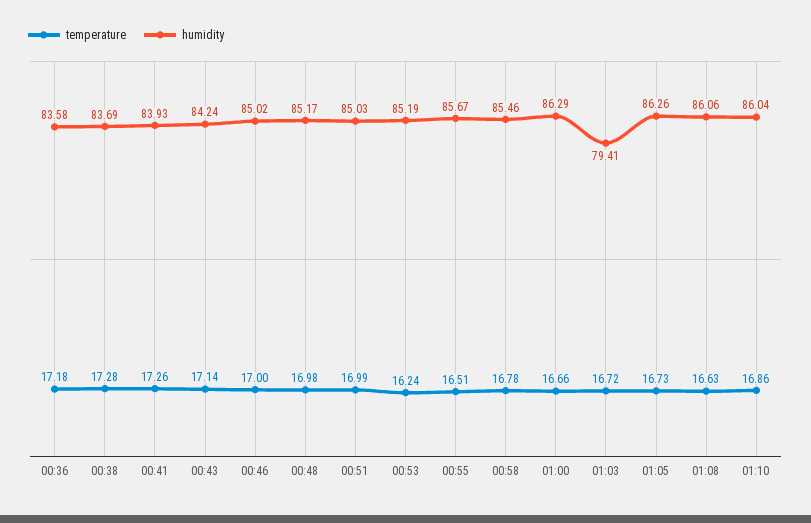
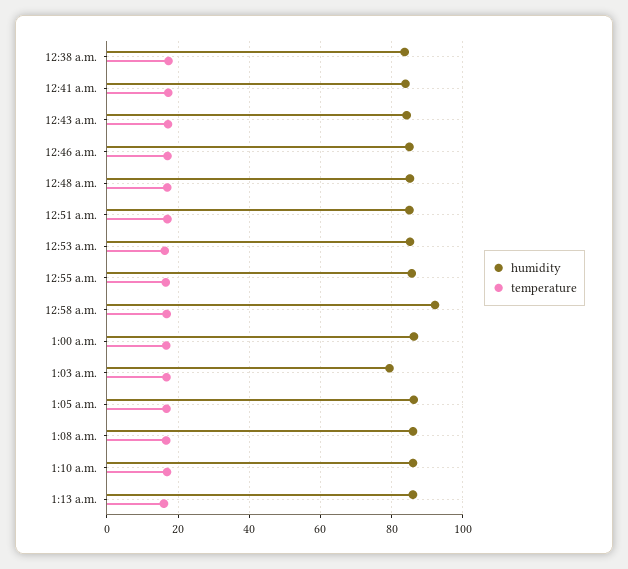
temperature, 00:36: 17.18 -> none
humidity, 00:36: 83.58 -> none
humidity, 00:58: 85.46 -> 92
humidity, 1:13 a.m.: none -> 86
temperature, 1:13 a.m.: none -> 16

